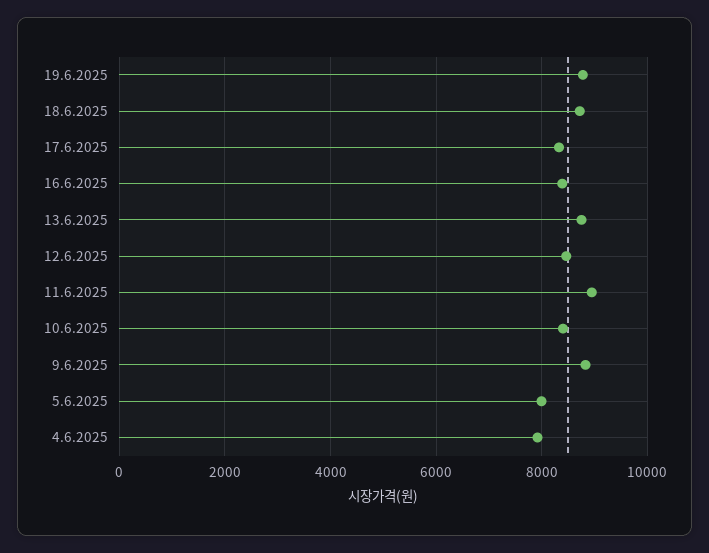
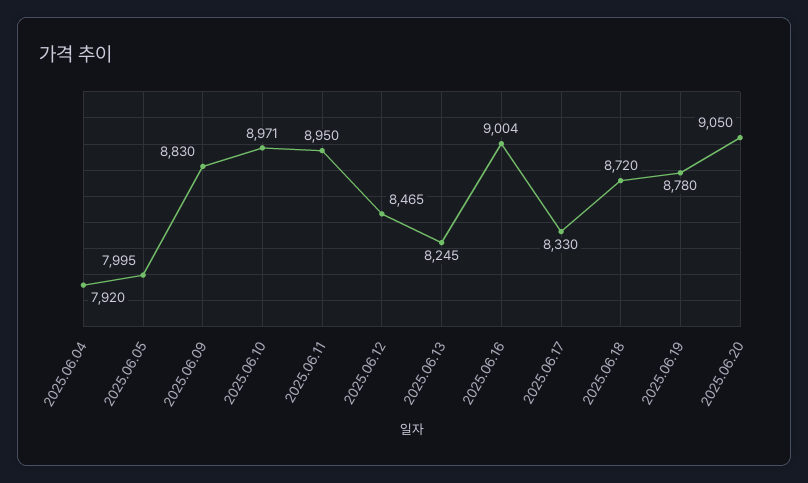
16.6.2025: 8400 -> 9004
13.6.2025: 8800 -> 8245
10.6.2025: 8400 -> 8971
2025.06.20: none -> 9050

